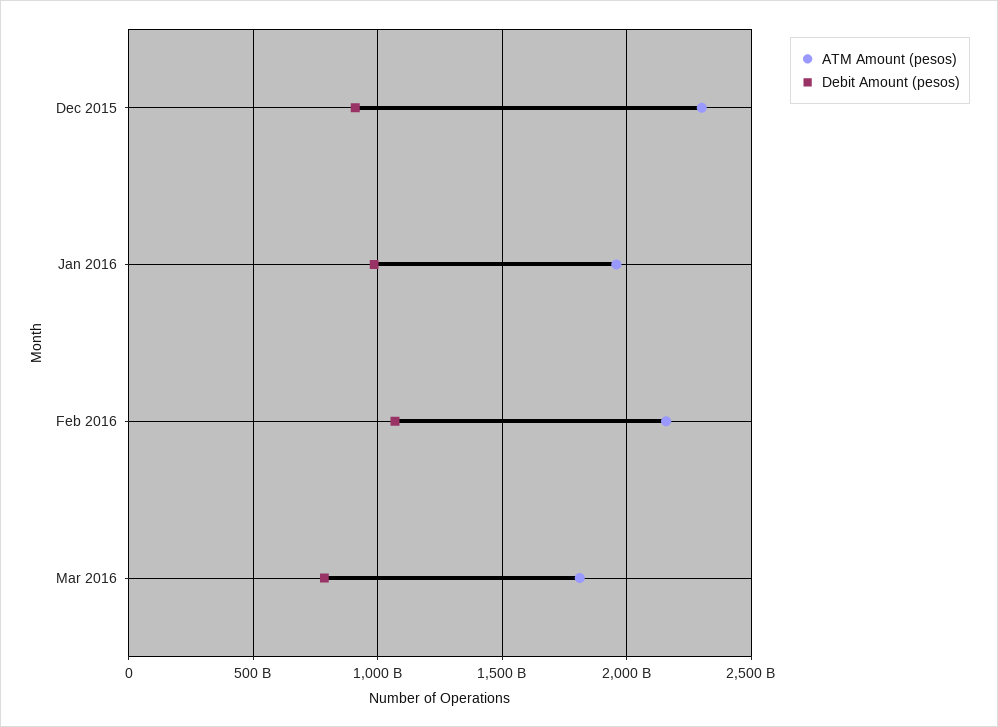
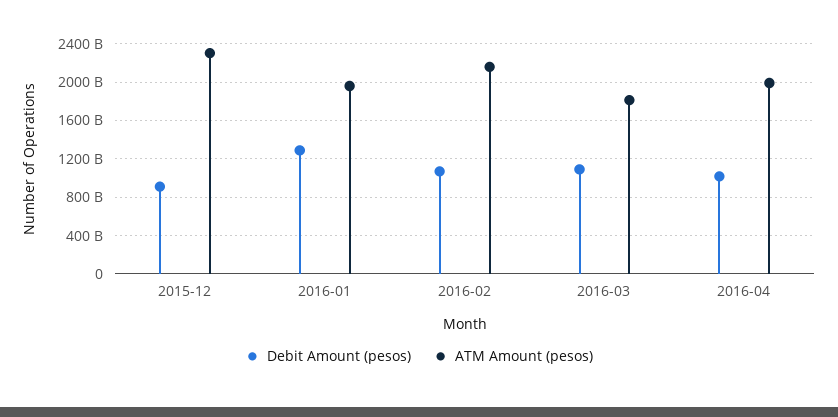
Debit Amount (pesos), Jan 2016: 1000000000000 -> 1300000000000
Debit Amount (pesos), Mar 2016: 800000000000 -> 1100000000000
Debit Amount (pesos), 2016-04: none -> 1000000000000
ATM Amount (pesos), 2016-04: none -> 2000000000000

